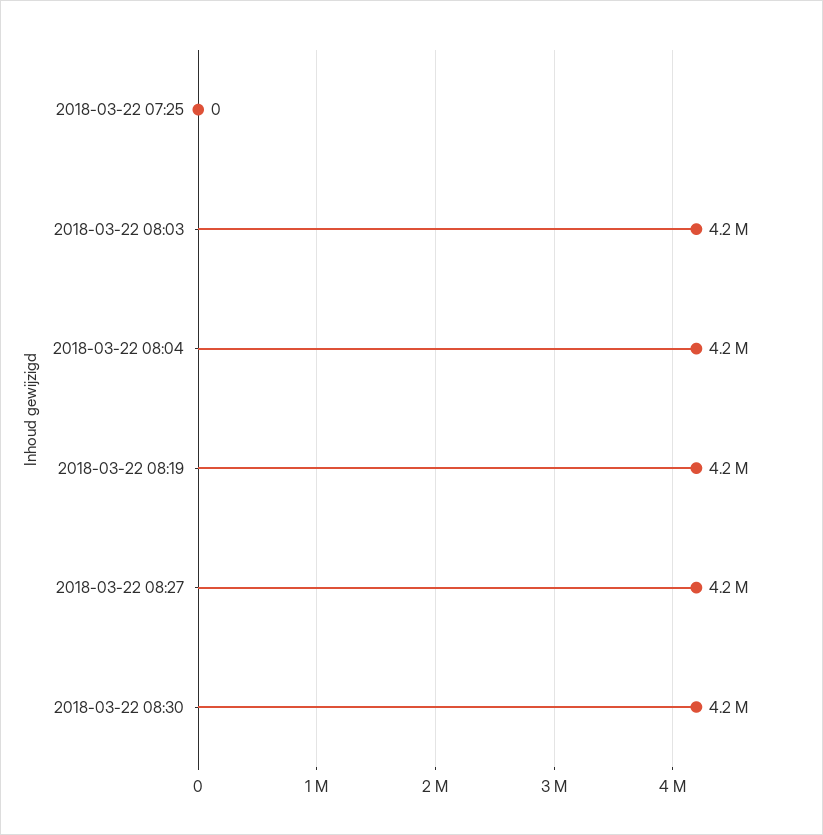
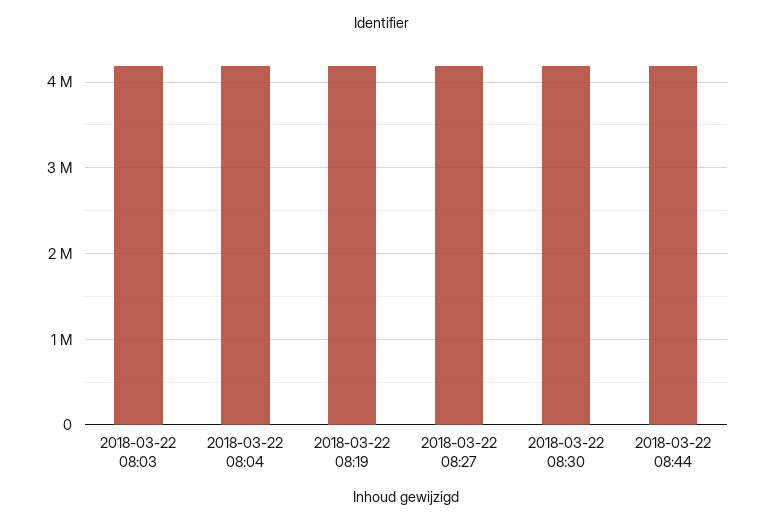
2018-03-22 07:25: 0 -> none
2018-03-22 08:44: none -> 4200000

